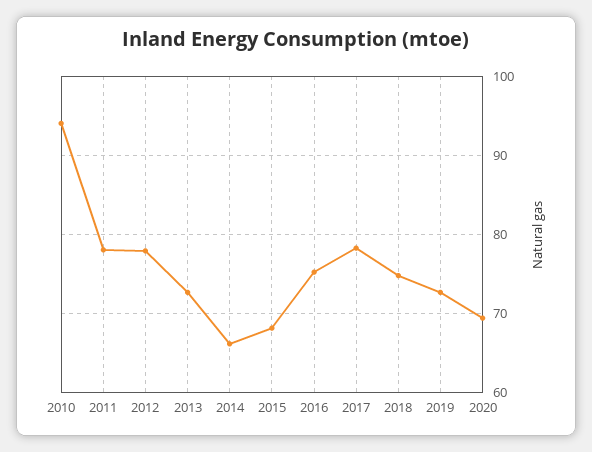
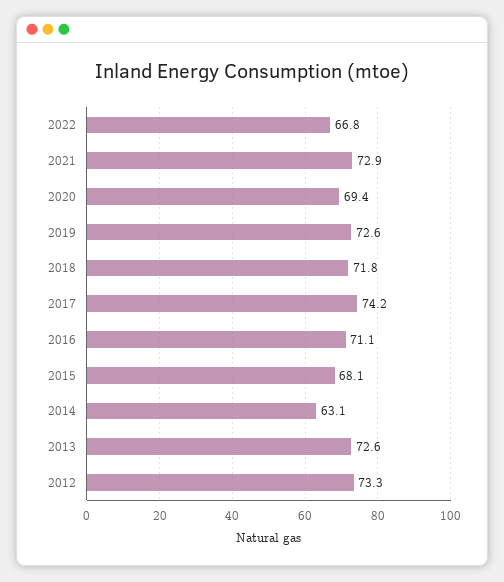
2010: 94 -> none
2011: 78 -> none
2012: 78 -> 73.3
2014: 66 -> 63.1
2016: 75 -> 71.1
2017: 78 -> 74.2
2018: 75 -> 71.8
2022: none -> 66.8
2021: none -> 72.9

